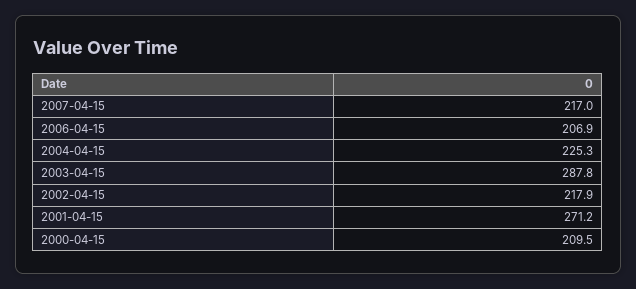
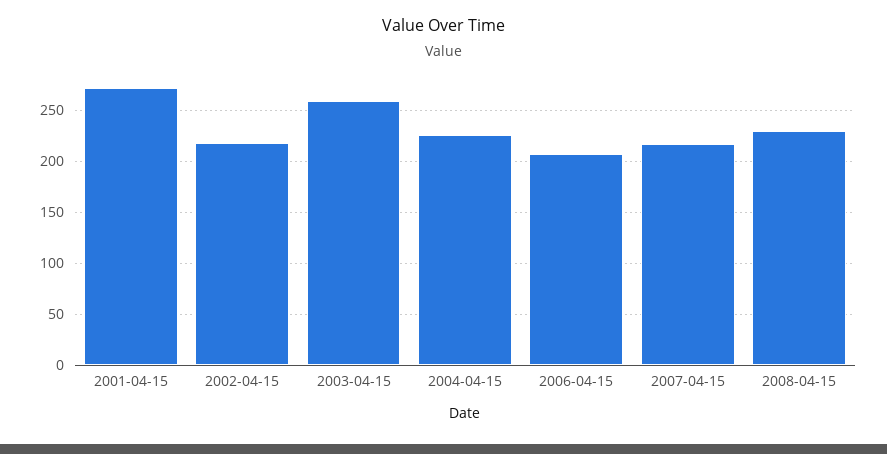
2003-04-15: 287.8 -> 260
2000-04-15: 209.5 -> none
2008-04-15: none -> 230

